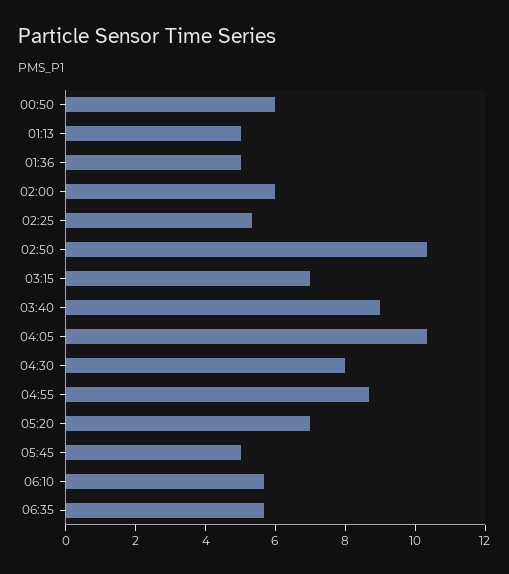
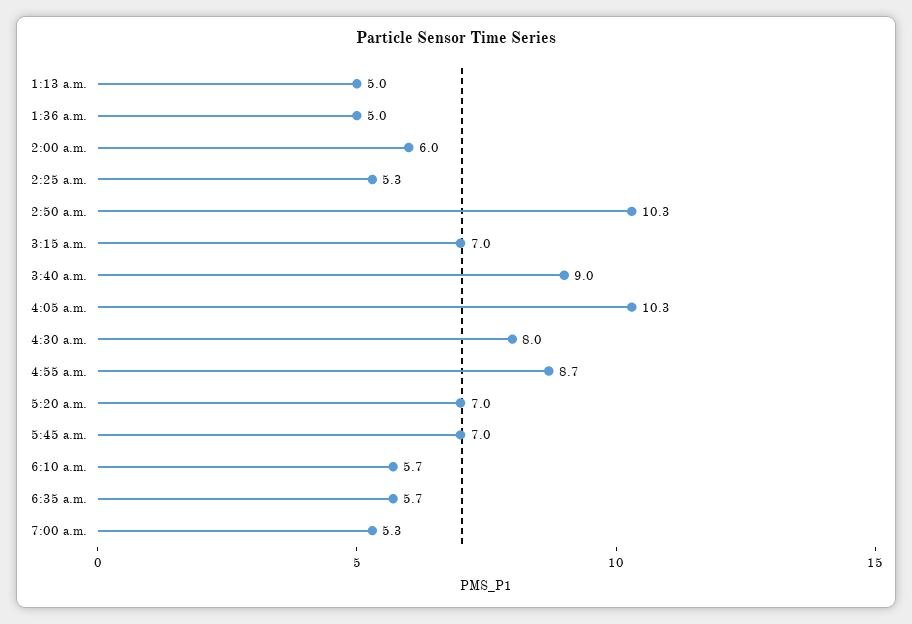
00:50: 6 -> none
05:45: 5 -> 7
7:00 a.m.: none -> 5.3

